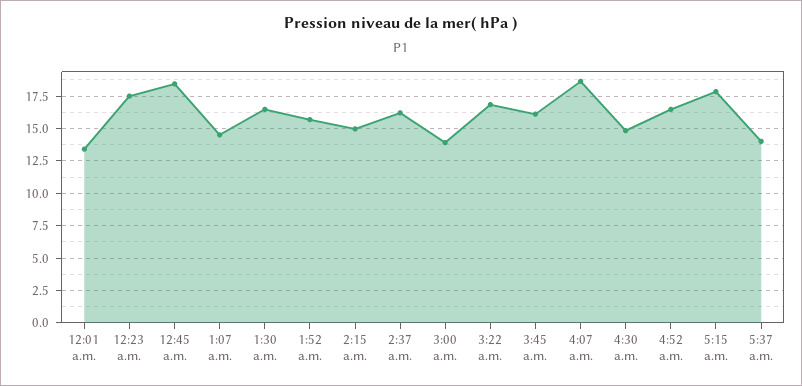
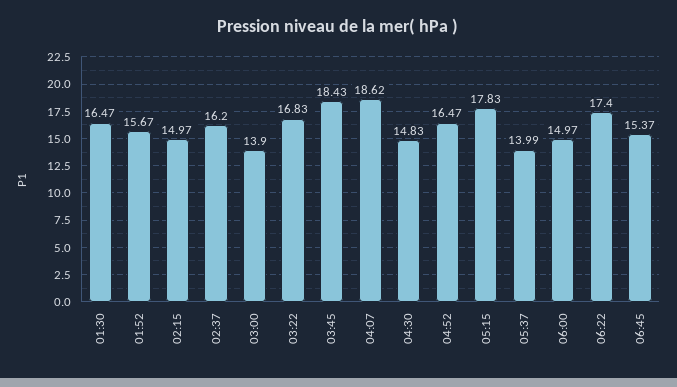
12:01 a.m.: 13.5 -> none
12:23 a.m.: 17.5 -> none
12:45 a.m.: 18.5 -> none
1:07 a.m.: 14.5 -> none
3:45 a.m.: 16 -> 18.43
06:00: none -> 14.97
06:22: none -> 17.4
06:45: none -> 15.37

